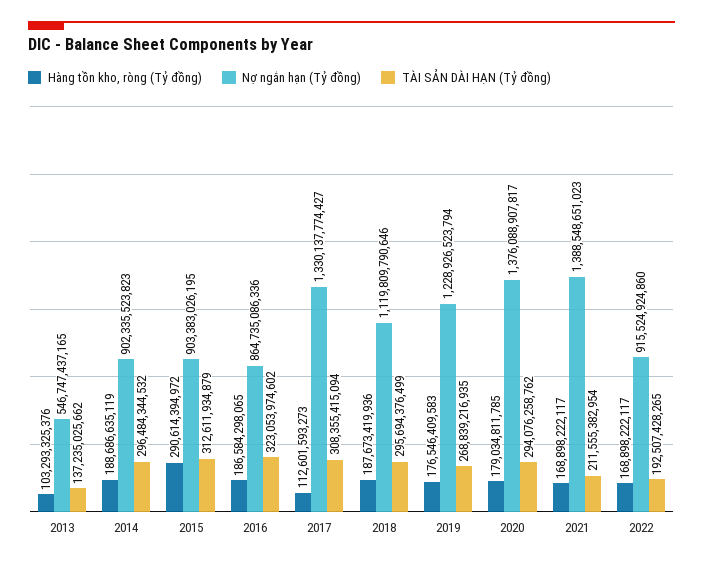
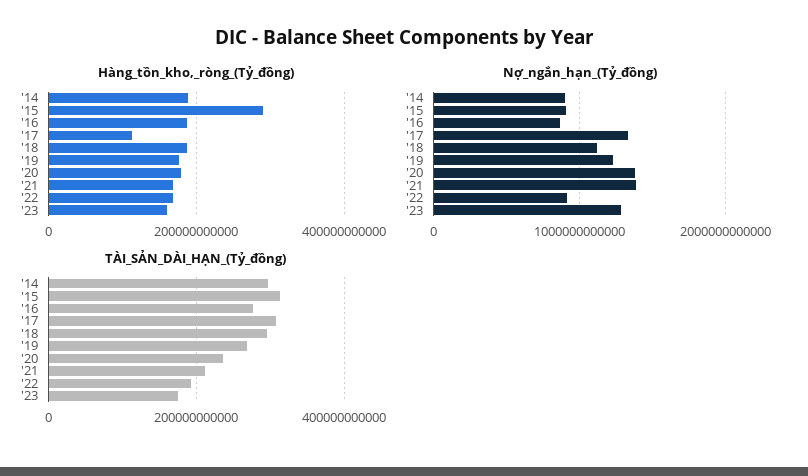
Hàng tồn kho, ròng (Tỷ đồng), 2013: 103293325376 -> none
Nợ ngắn hạn (Tỷ đồng), 2013: 546747437165 -> none
TÀI SẢN DÀI HẠN (Tỷ đồng), 2013: 137235025662 -> none
TÀI SẢN DÀI HẠN (Tỷ đồng), 2016: 323053974602 -> 280000000000
TÀI SẢN DÀI HẠN (Tỷ đồng), 2020: 294076258762 -> 240000000000
Hàng tồn kho, ròng (Tỷ đồng), '23: none -> 160000000000
Nợ ngắn hạn (Tỷ đồng), '23: none -> 1300000000000
TÀI SẢN DÀI HẠN (Tỷ đồng), '23: none -> 180000000000

